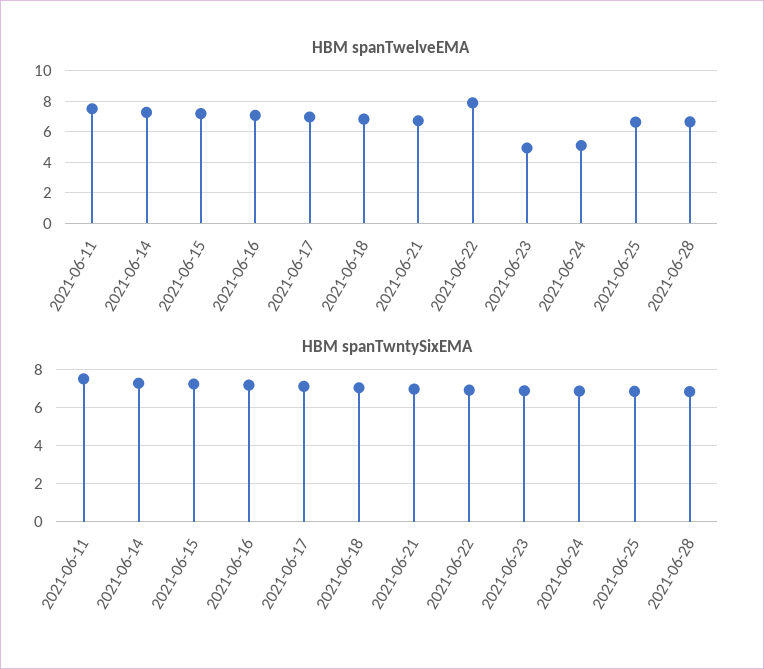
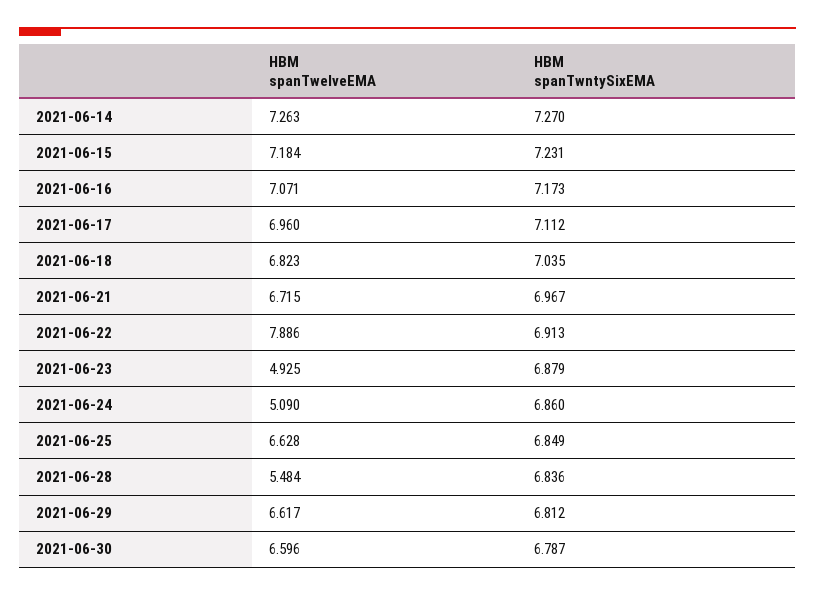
HBM spanTwelveEMA, 2021-06-11: 7.5 -> none
HBM spanTwelveEMA, 2021-06-28: 6.5 -> 5.484
HBM spanTwntySixEMA, 2021-06-11: 7.5 -> none
HBM spanTwelveEMA, 2021-06-29: none -> 6.617
HBM spanTwntySixEMA, 2021-06-29: none -> 6.812
HBM spanTwelveEMA, 2021-06-30: none -> 6.596
HBM spanTwntySixEMA, 2021-06-30: none -> 6.787

